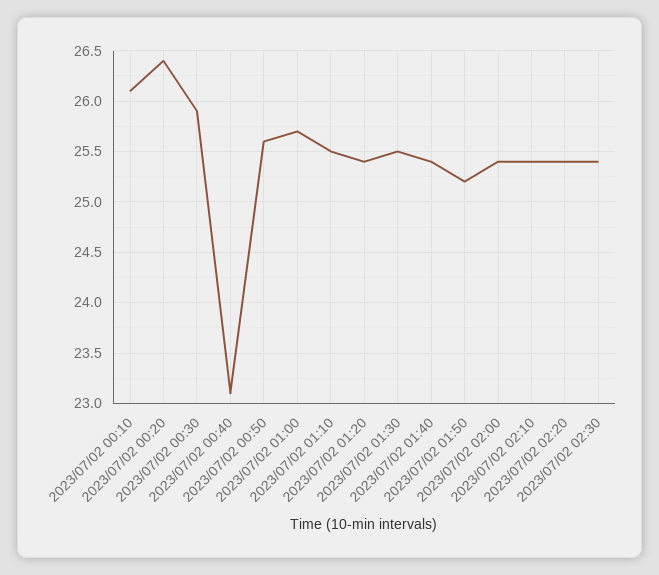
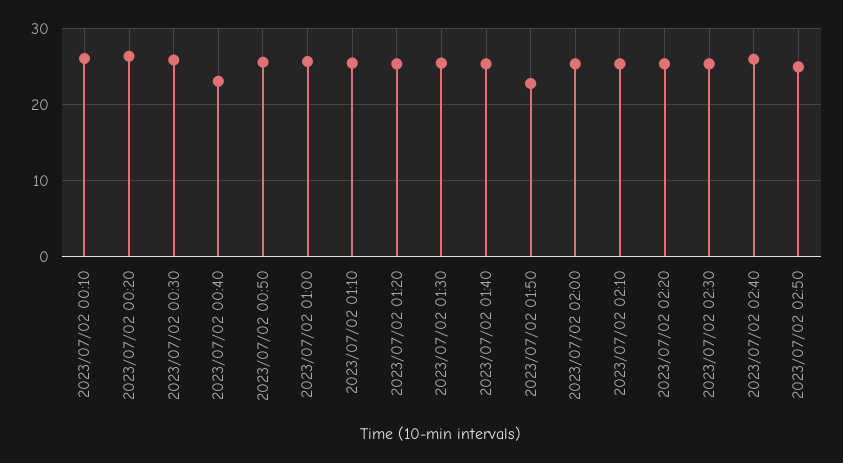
2023/07/02 01:50: 25.2 -> 23
2023/07/02 02:40: none -> 26
2023/07/02 02:50: none -> 25

